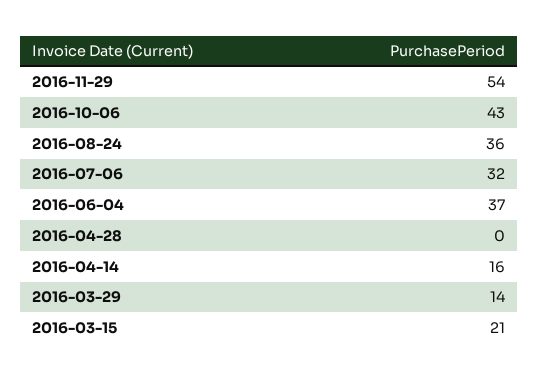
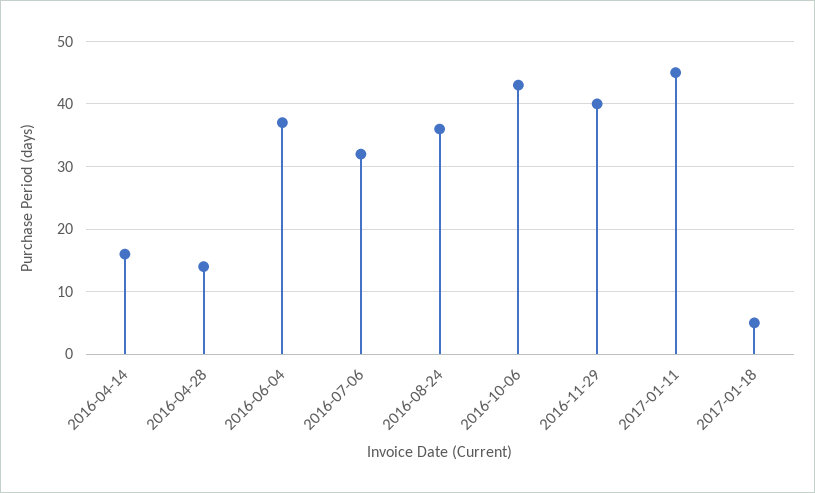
2016-11-29: 54 -> 40
2016-04-28: 0 -> 14
2016-03-29: 14 -> none
2016-03-15: 21 -> none
2017-01-11: none -> 45
2017-01-18: none -> 5

